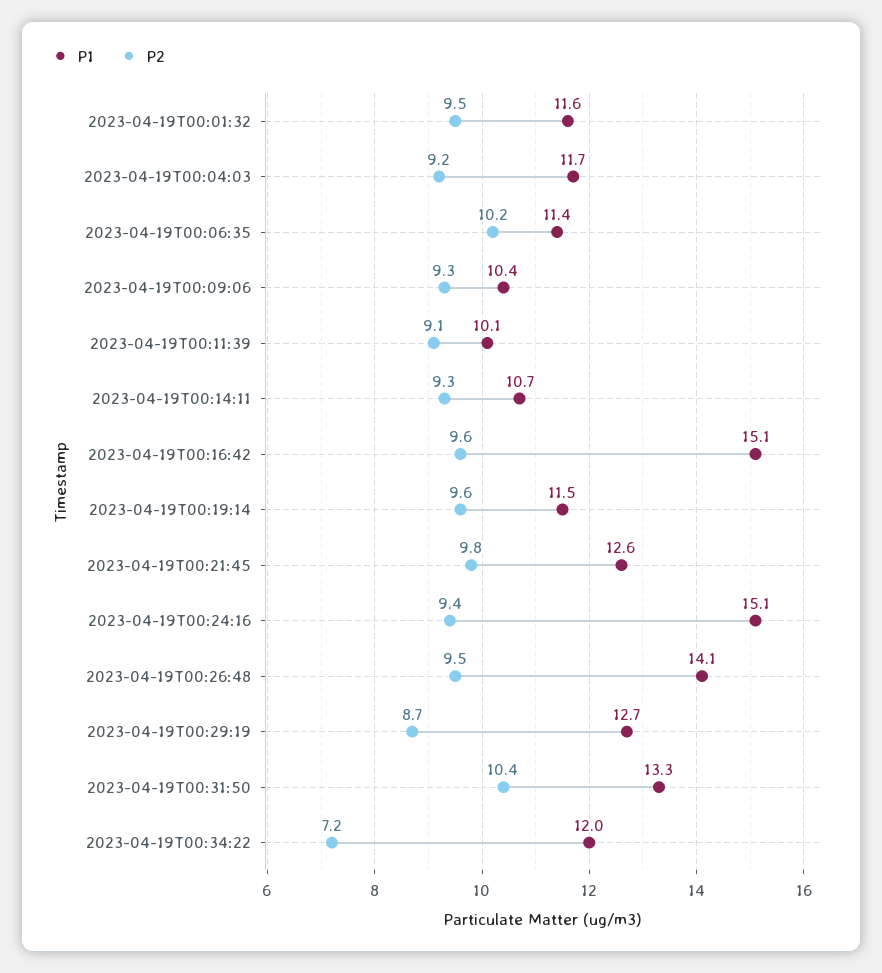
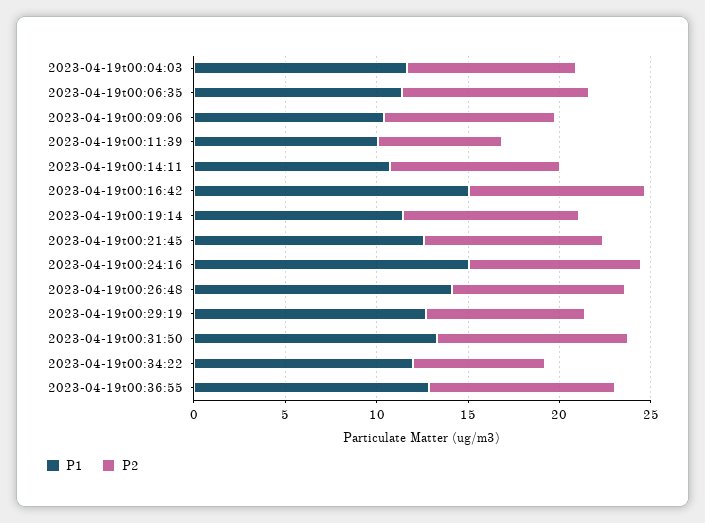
P1, 2023-04-19T00:01:32: 11.6 -> none
P2, 2023-04-19T00:01:32: 9.5 -> none
P2, 2023-04-19T00:11:39: 9.1 -> 7
P1, 2023-04-19t00:36:55: none -> 13
P2, 2023-04-19t00:36:55: none -> 10

